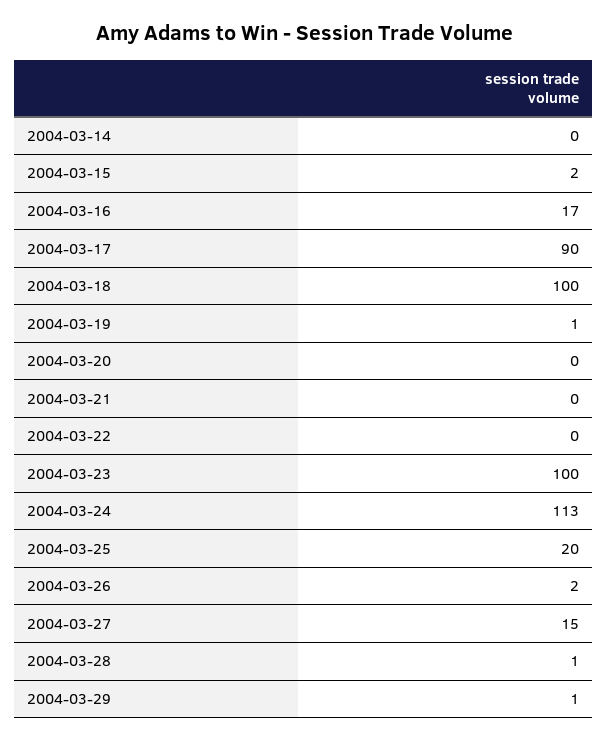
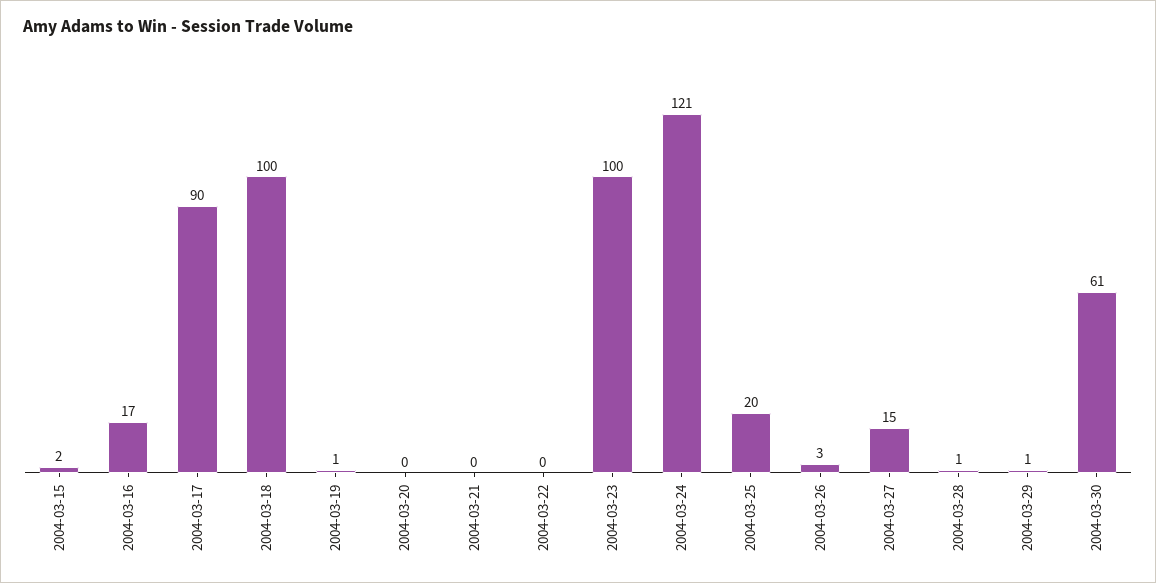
2004-03-14: 0 -> none
2004-03-24: 113 -> 121
2004-03-26: 2 -> 3
2004-03-30: none -> 61

